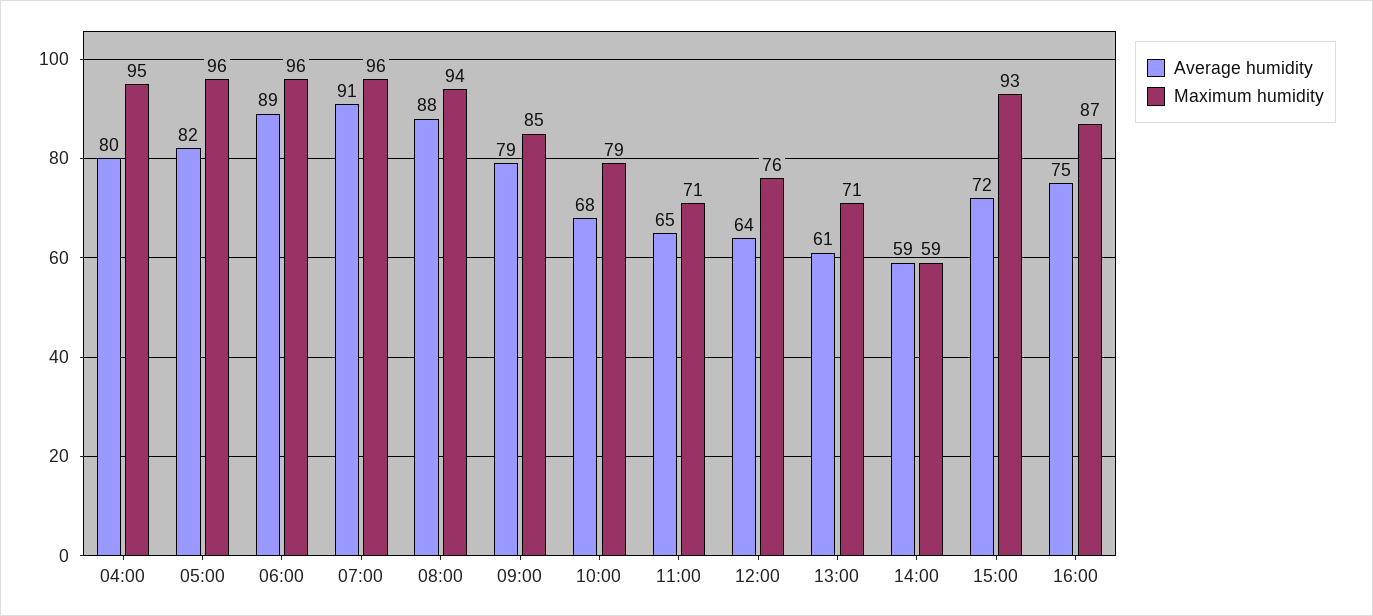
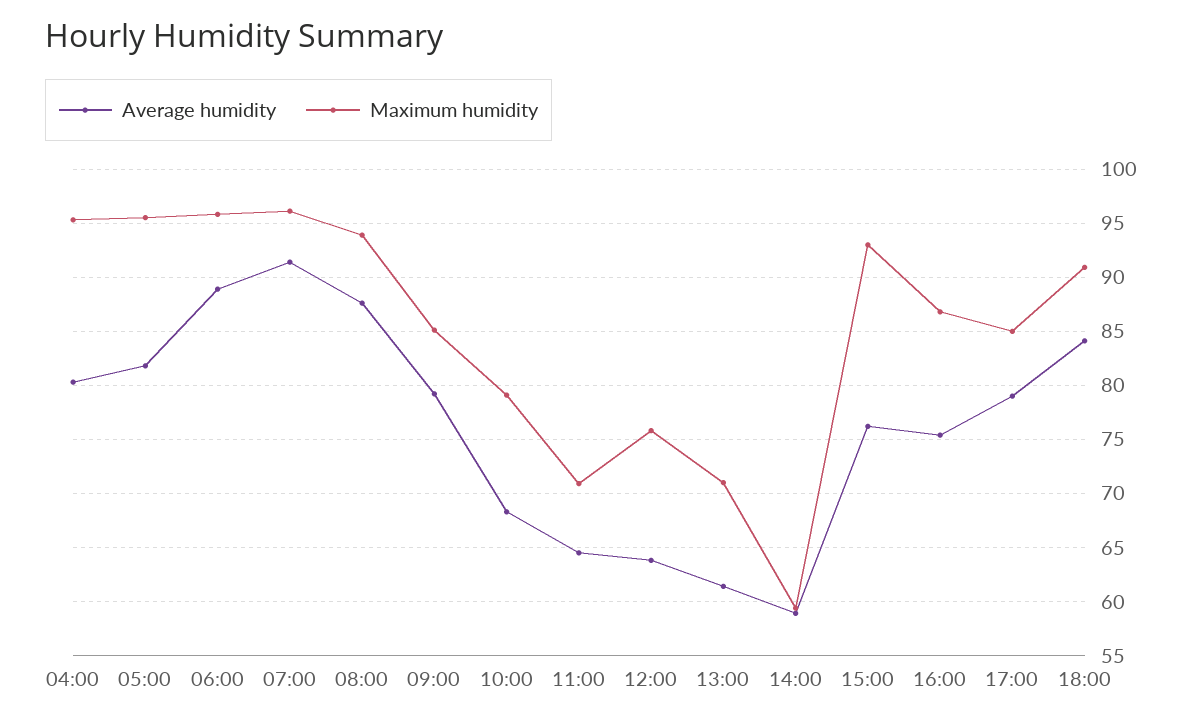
Average humidity, 15:00: 72 -> 76
Average humidity, 17:00: none -> 79
Maximum humidity, 17:00: none -> 85
Average humidity, 18:00: none -> 84
Maximum humidity, 18:00: none -> 91

